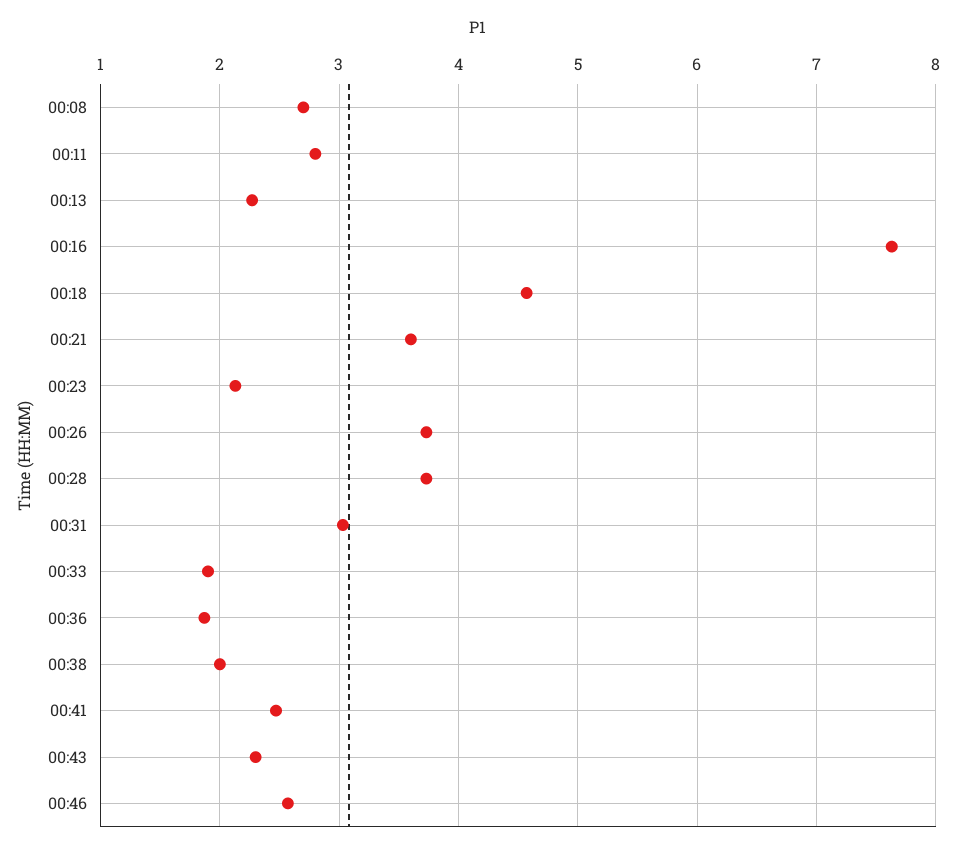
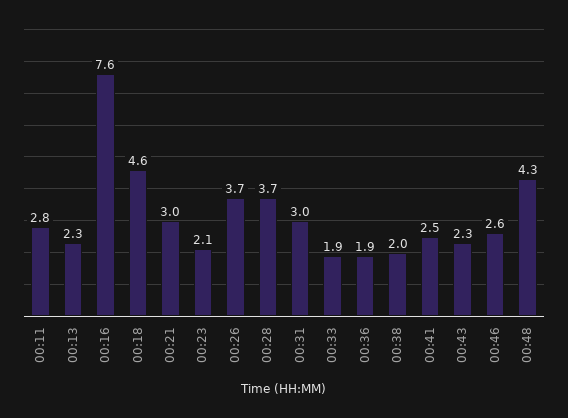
00:08: 2.7 -> none
00:21: 3.6 -> 3
00:48: none -> 4.3

